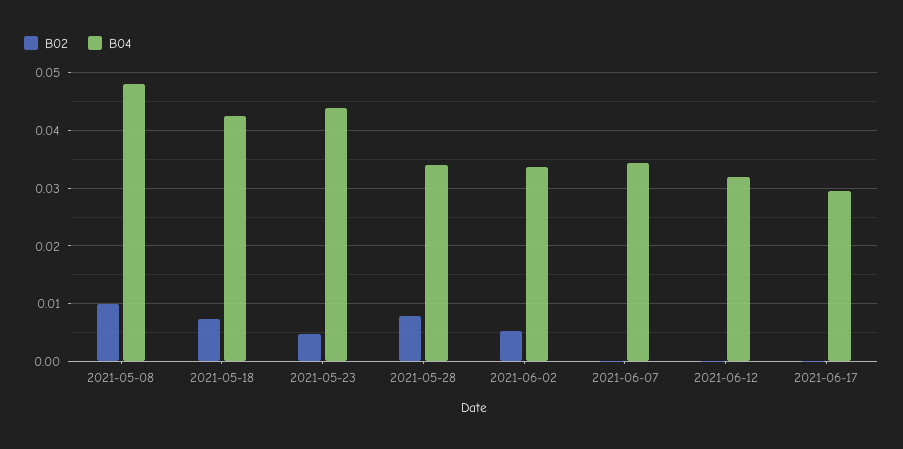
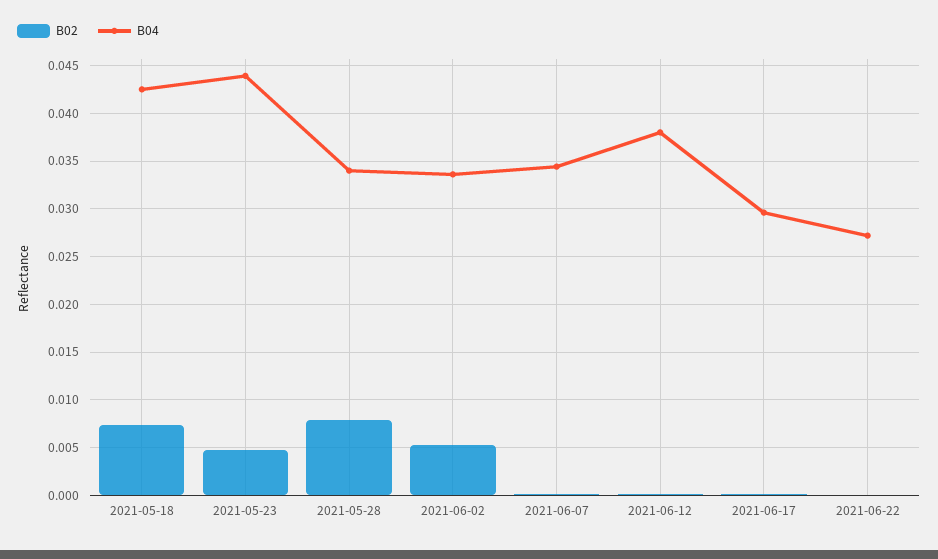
B02, 2021-05-08: 0.01 -> none
B04, 2021-05-08: 0.048 -> none
B04, 2021-06-12: 0.032 -> 0.038
B02, 2021-06-22: none -> 0
B04, 2021-06-22: none -> 0.027

